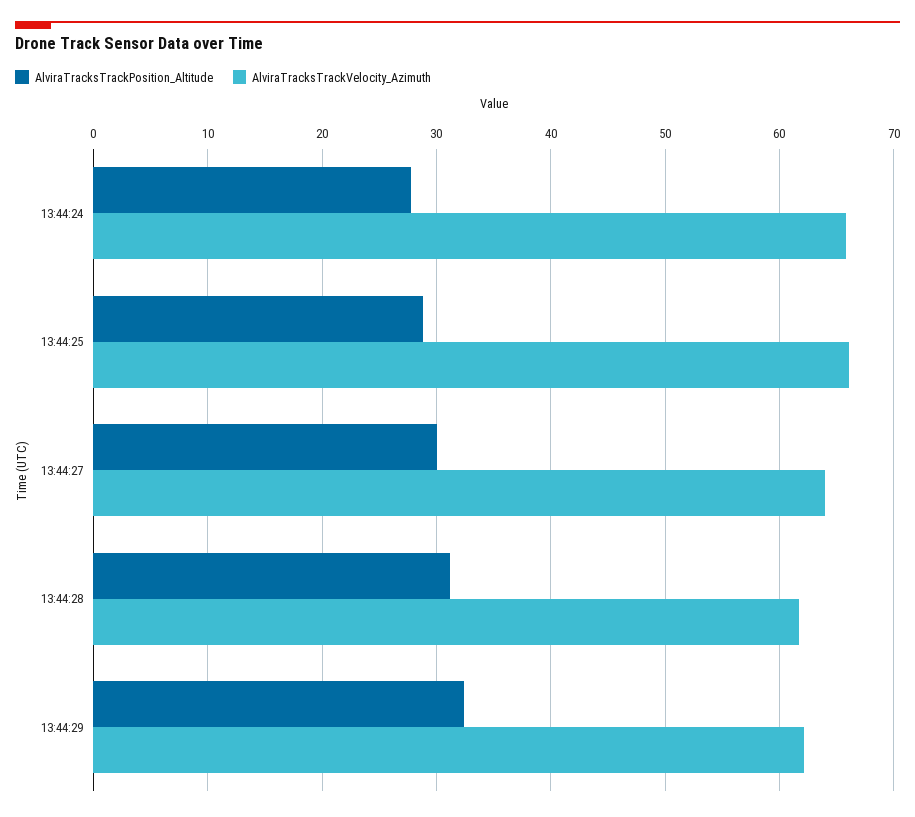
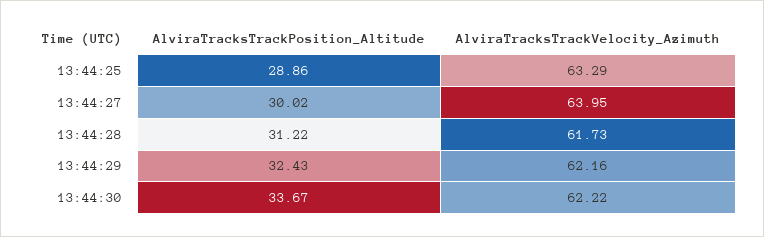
AlviraTracksTrackPosition_Altitude, 13:44:24: 28 -> none
AlviraTracksTrackVelocity_Azimuth, 13:44:24: 66 -> none
AlviraTracksTrackVelocity_Azimuth, 13:44:25: 66 -> 63.29
AlviraTracksTrackPosition_Altitude, 13:44:30: none -> 33.67
AlviraTracksTrackVelocity_Azimuth, 13:44:30: none -> 62.22

